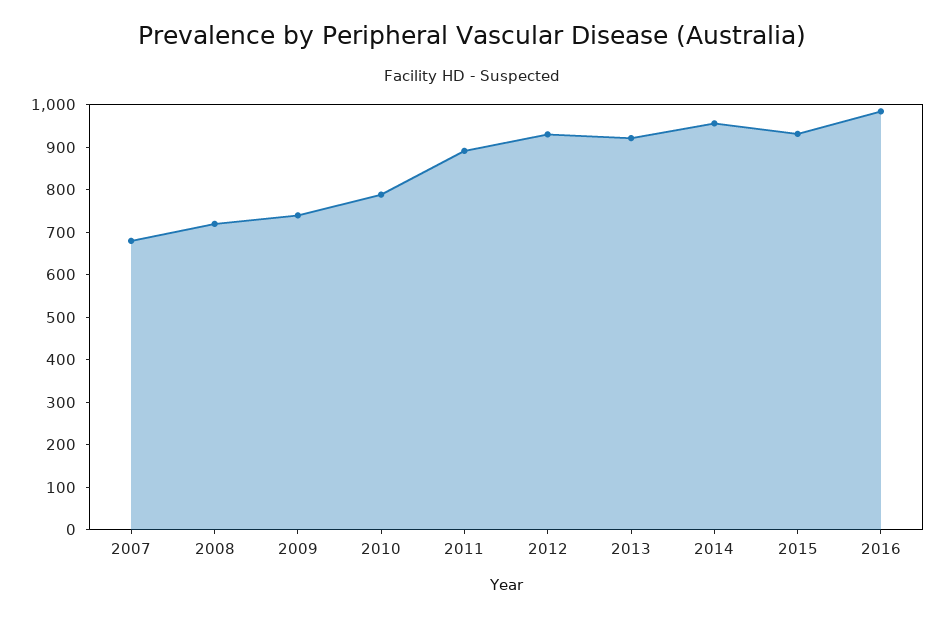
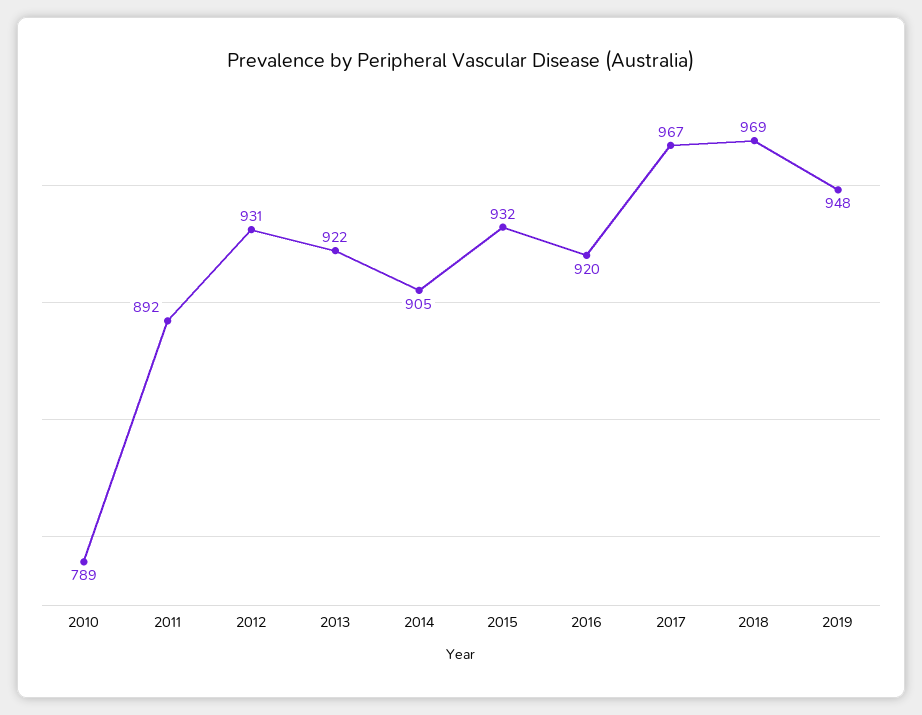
2007: 680 -> none
2008: 720 -> none
2009: 740 -> none
2014: 960 -> 905
2016: 980 -> 920
2017: none -> 967
2018: none -> 969
2019: none -> 948

